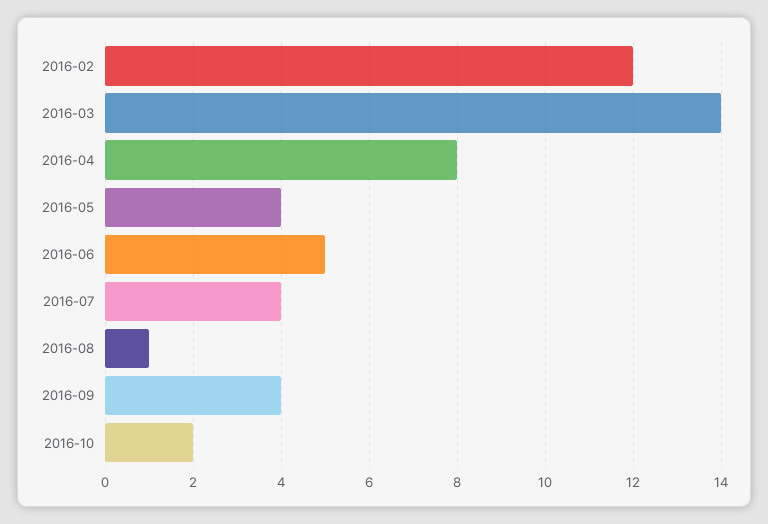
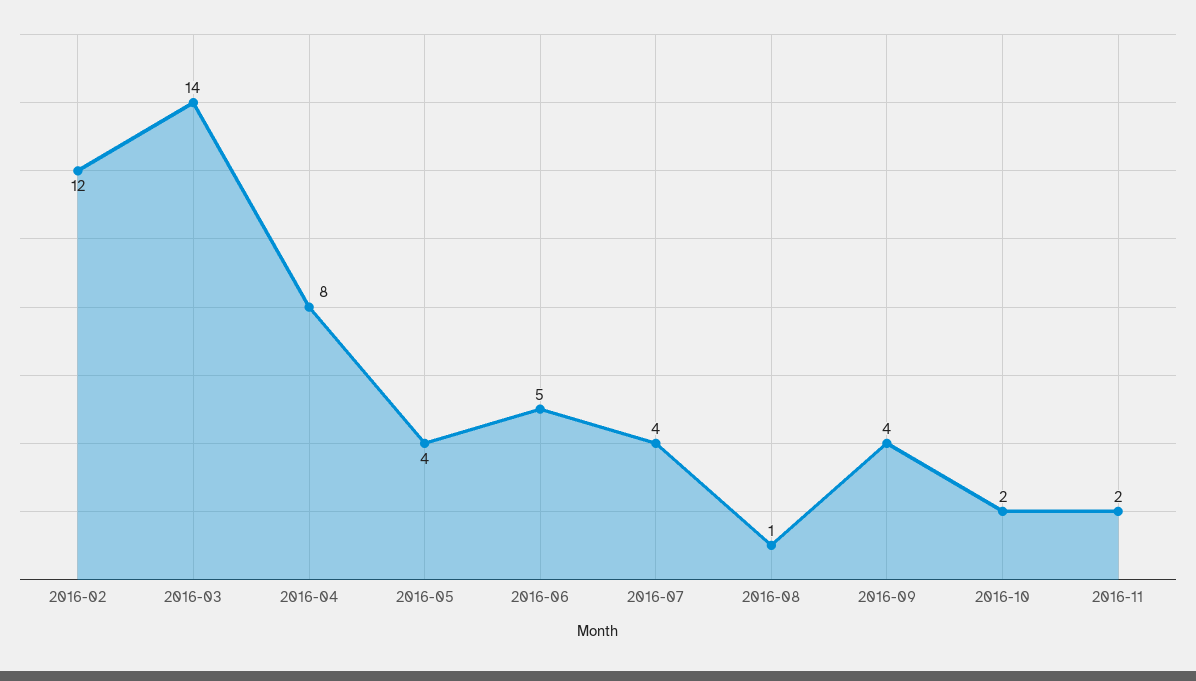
2016-11: none -> 2

